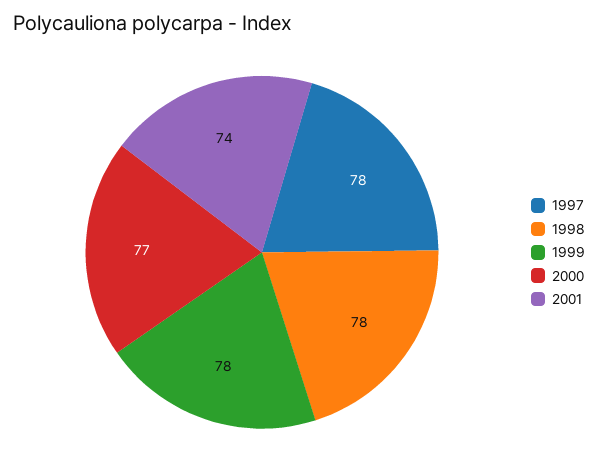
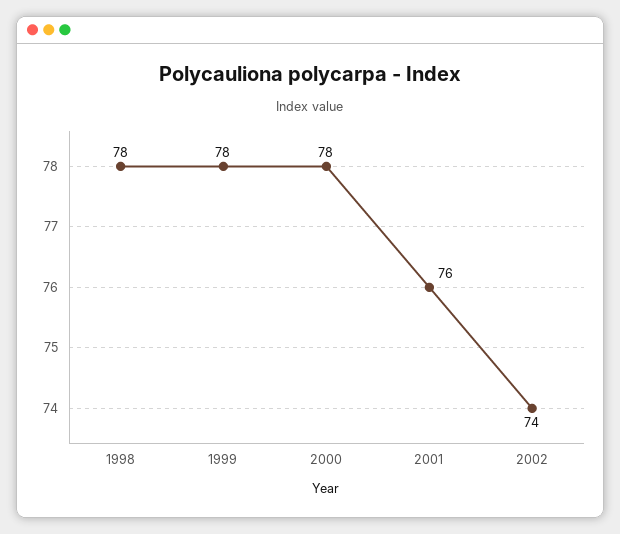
1997: 78 -> none
2000: 77 -> 78
2001: 74 -> 76
2002: none -> 74

